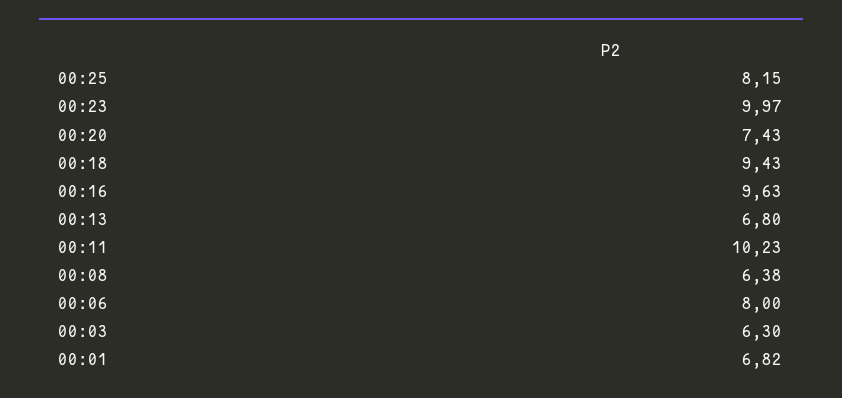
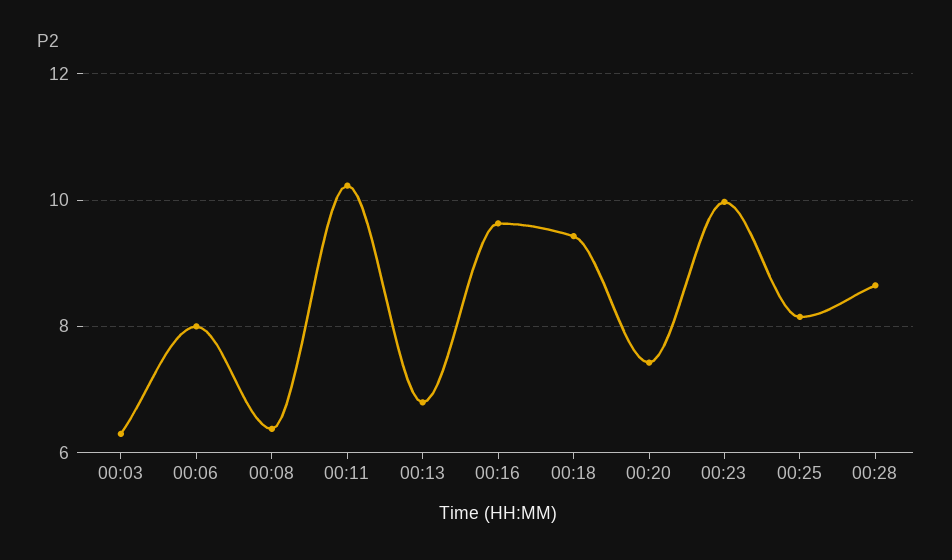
00:01: 6.82 -> none
00:28: none -> 8.6

